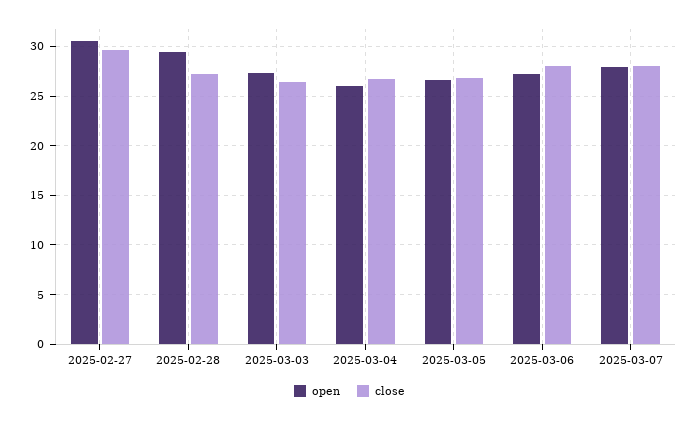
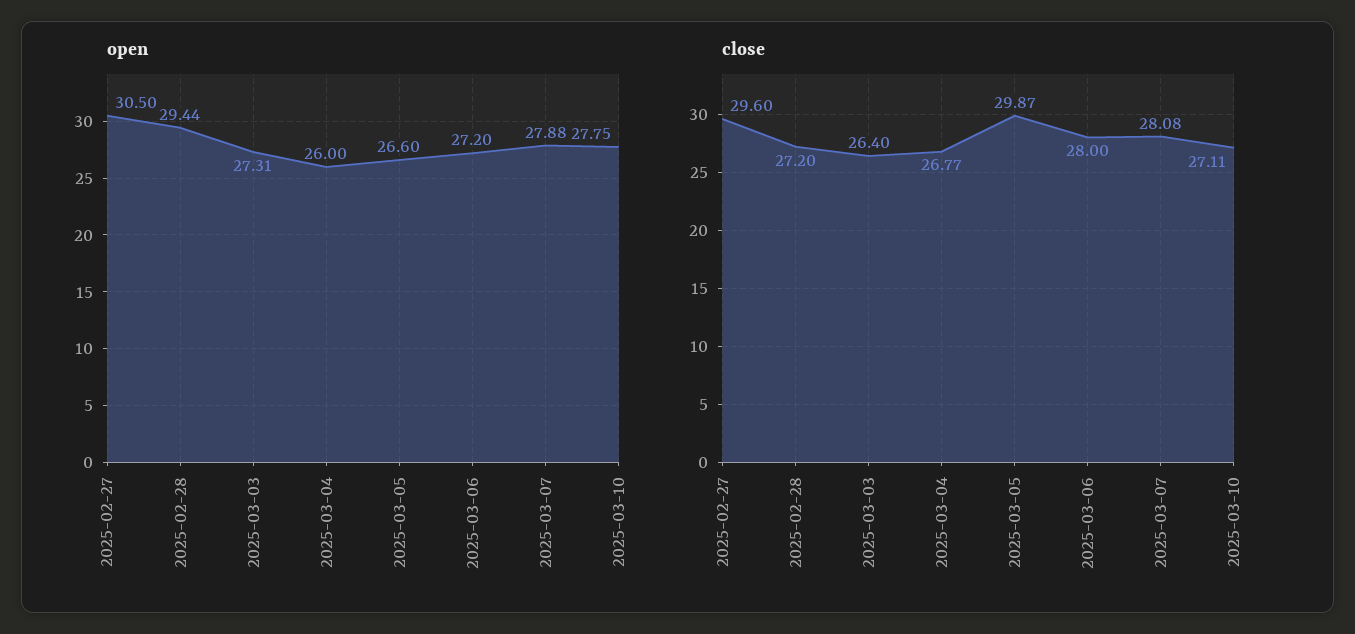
close, 2025-03-05: 27 -> 29.87
open, 2025-03-10: none -> 27.75
close, 2025-03-10: none -> 27.11

